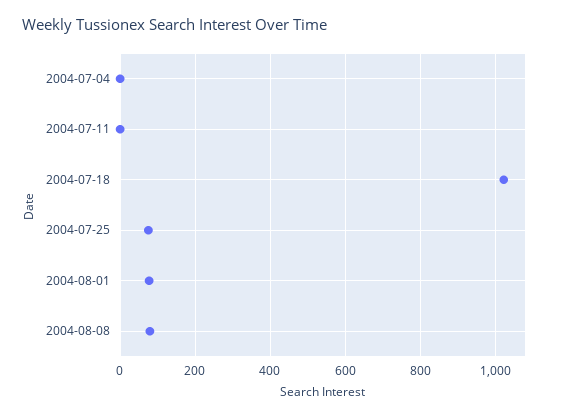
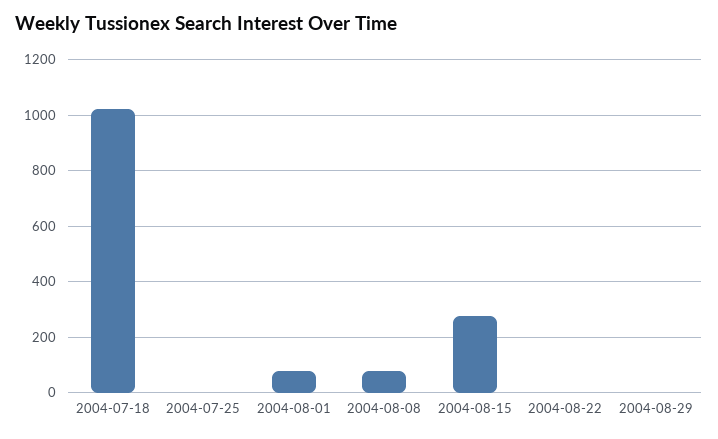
2004-07-04: 0 -> none
2004-07-11: 0 -> none
2004-07-25: 80 -> 0
2004-08-15: none -> 275
2004-08-22: none -> 0
2004-08-29: none -> 0

